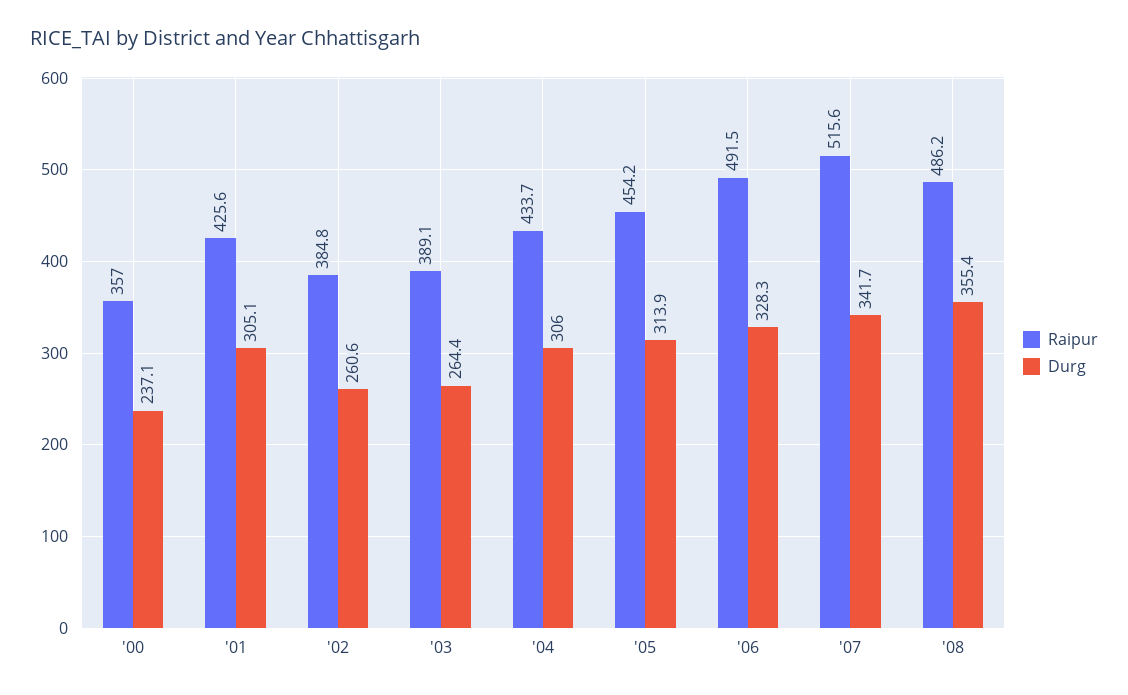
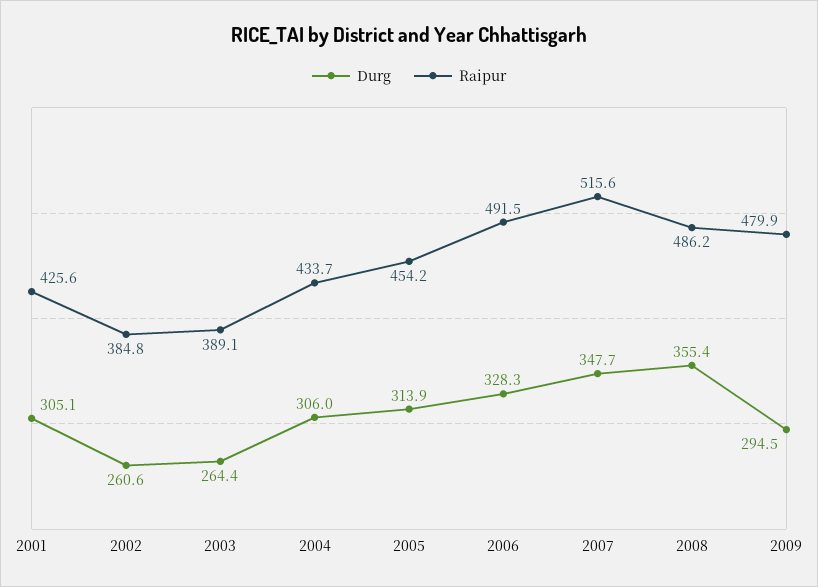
Raipur, '00: 357 -> none
Durg, '00: 237.1 -> none
Durg, '07: 341.7 -> 347.7
Durg, 2009: none -> 294.5
Raipur, 2009: none -> 479.9

